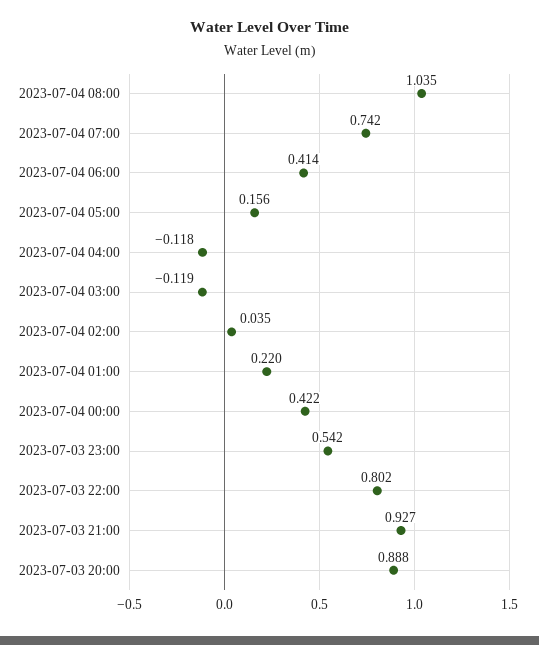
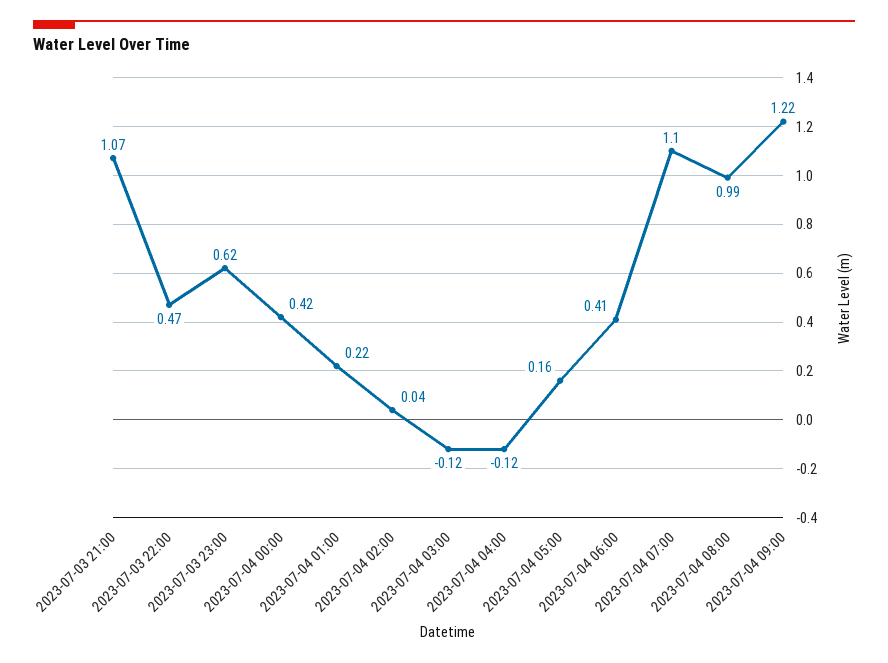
2023-07-04 08:00: 1.035 -> 0.99
2023-07-04 07:00: 0.742 -> 1.1
2023-07-03 23:00: 0.542 -> 0.62
2023-07-03 22:00: 0.802 -> 0.47
2023-07-03 21:00: 0.927 -> 1.07
2023-07-03 20:00: 0.888 -> none
2023-07-04 09:00: none -> 1.22

